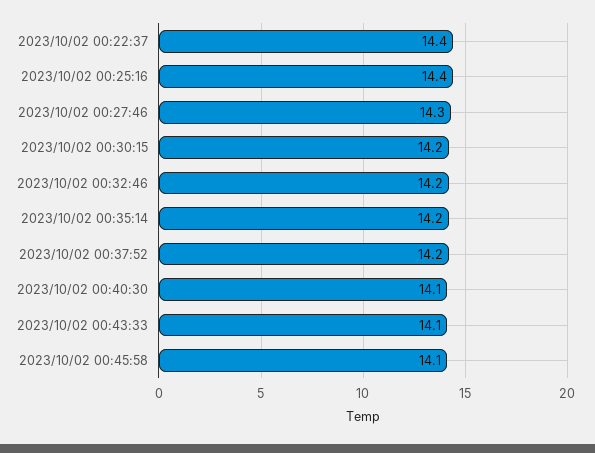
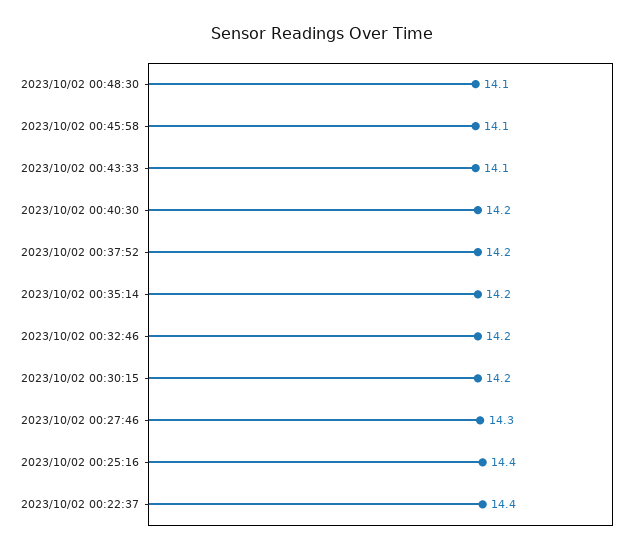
2023/10/02 00:40:30: 14.1 -> 14.2
2023/10/02 00:48:30: none -> 14.1

